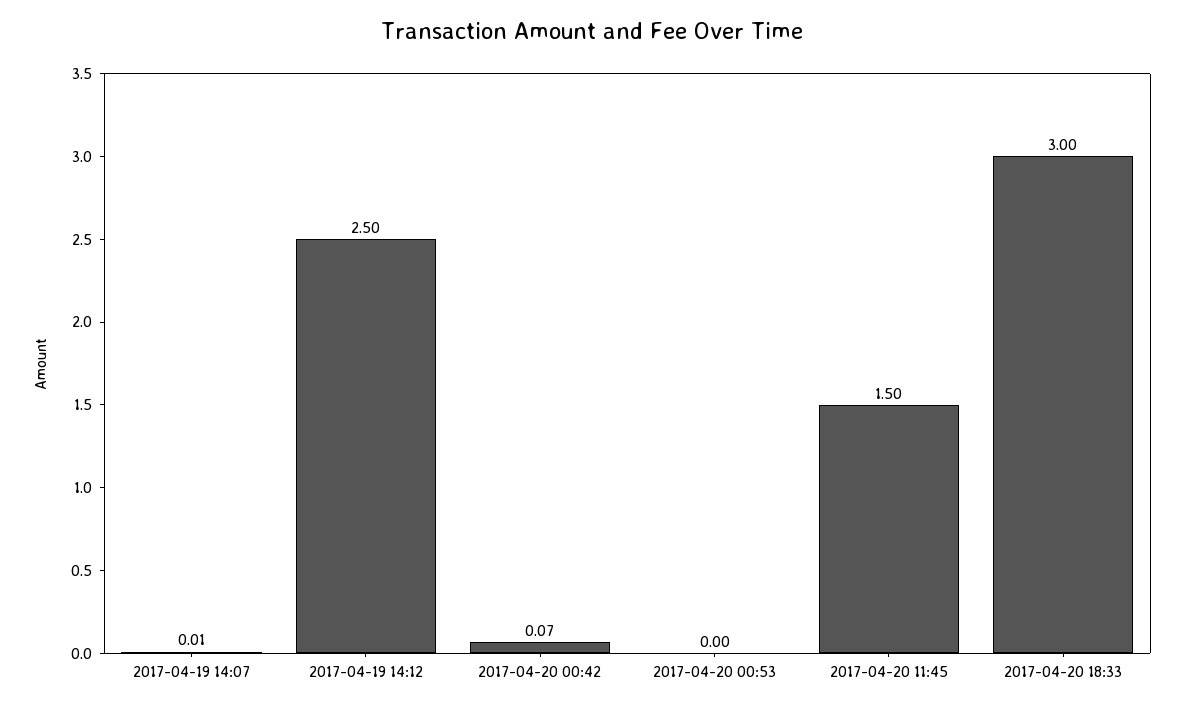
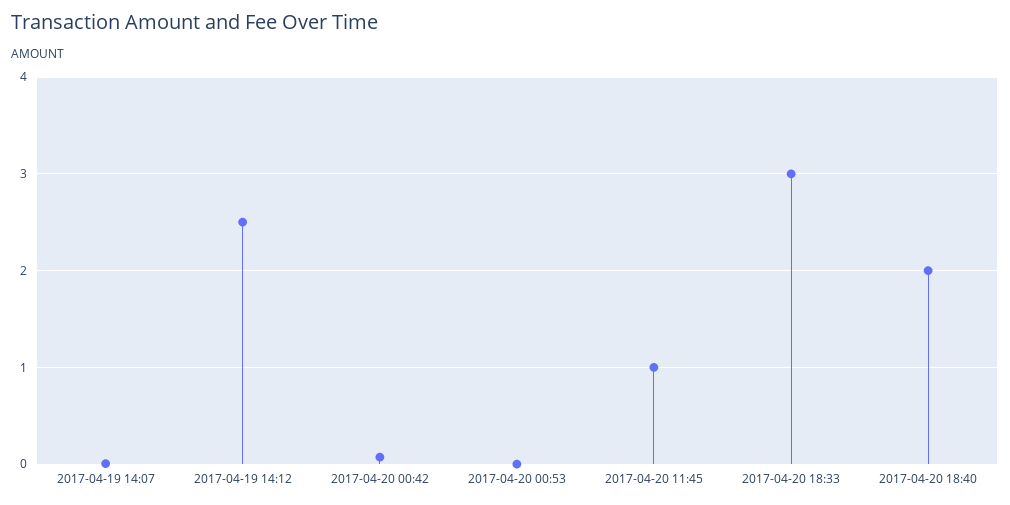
2017-04-20 11:45: 1.5 -> 1
2017-04-20 18:40: none -> 2

